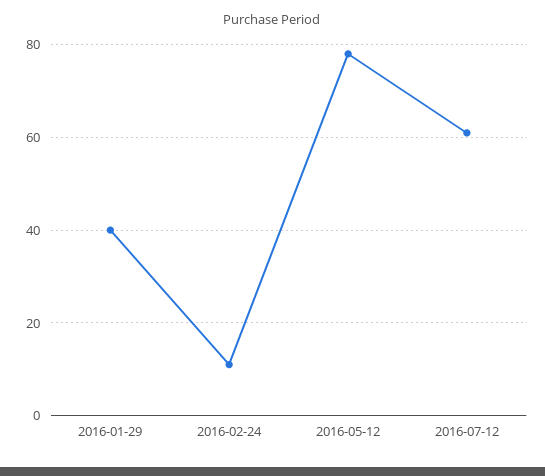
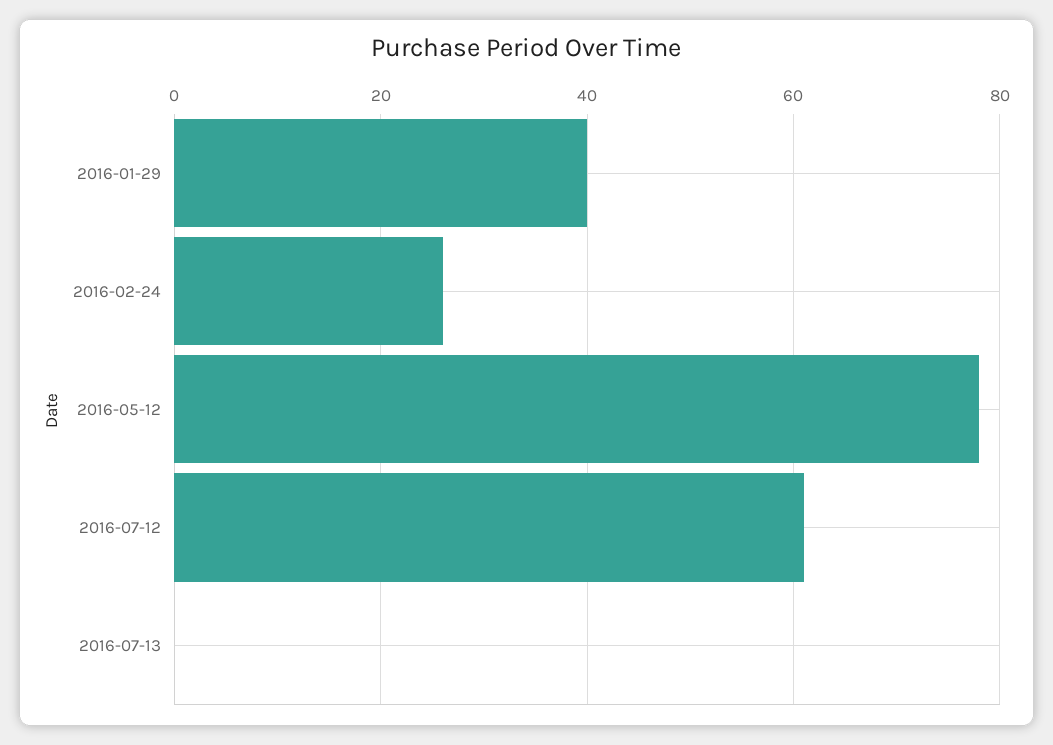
2016-02-24: 10 -> 25
2016-07-13: none -> 0

